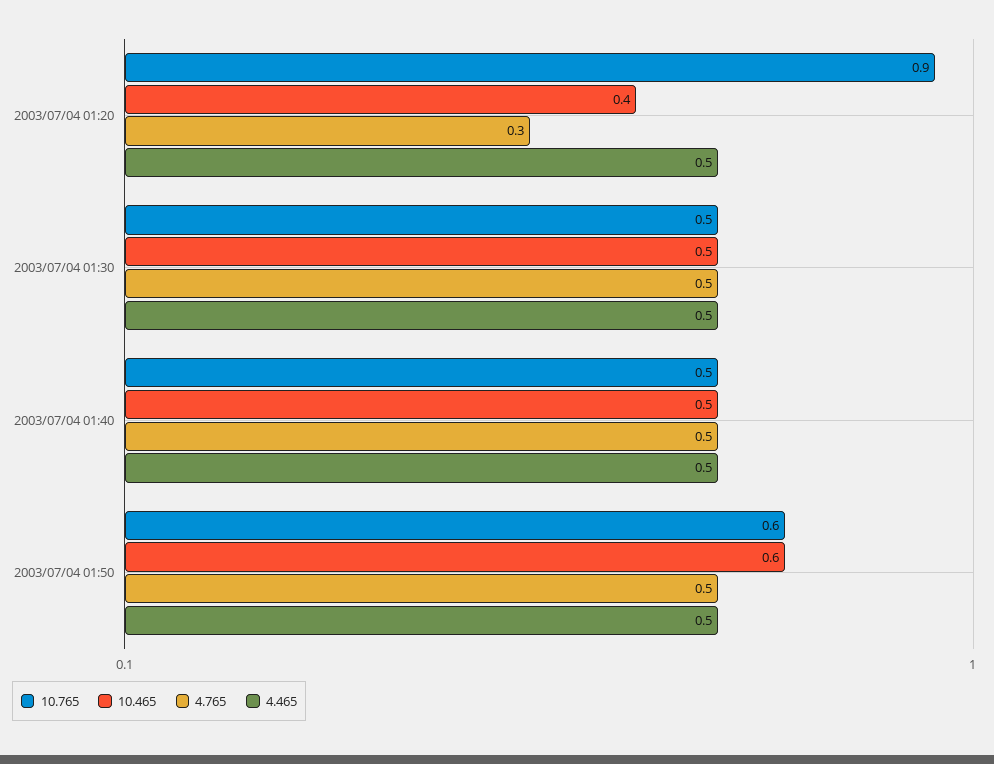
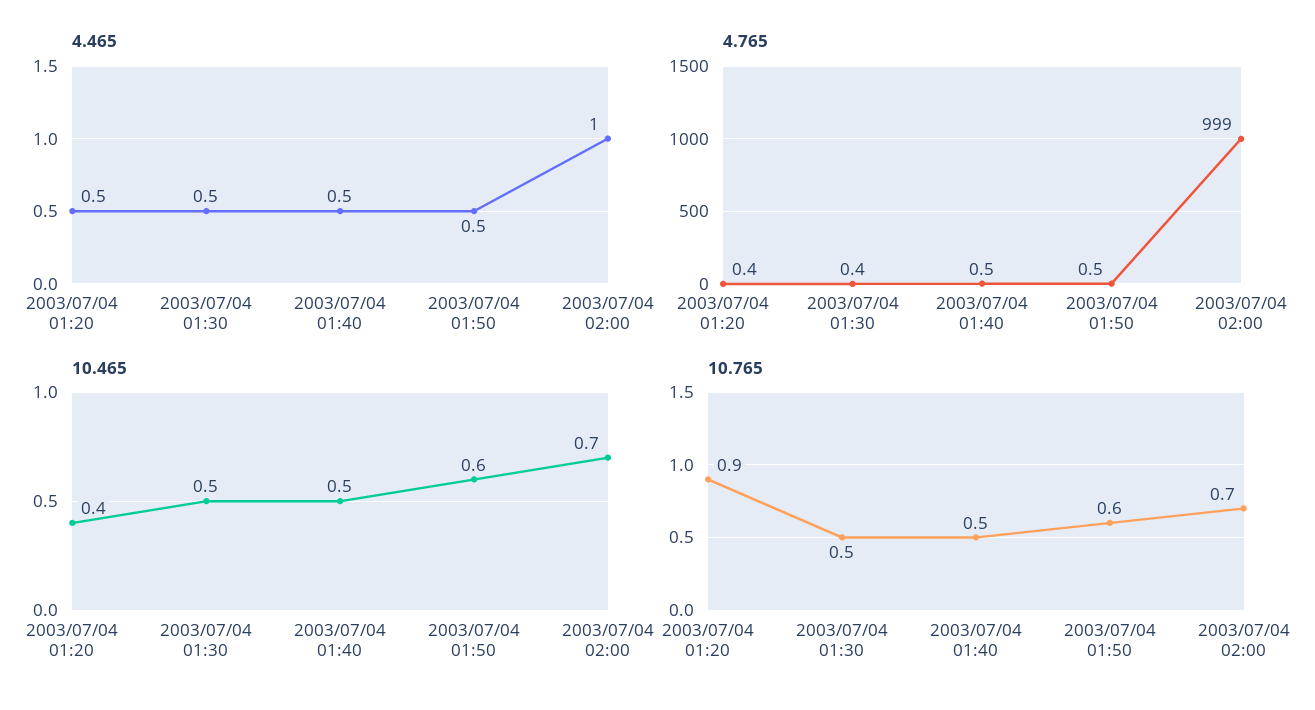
4.765, 2003/07/04 01:20: 0.3 -> 0.4
4.765, 2003/07/04 01:30: 0.5 -> 0.4
4.465, 2003/07/04 02:00: none -> 1
4.765, 2003/07/04 02:00: none -> 999
10.465, 2003/07/04 02:00: none -> 0.7
10.765, 2003/07/04 02:00: none -> 0.7

